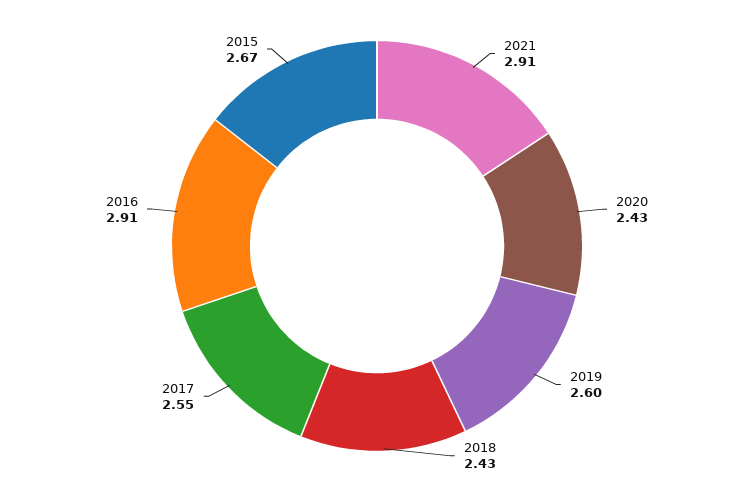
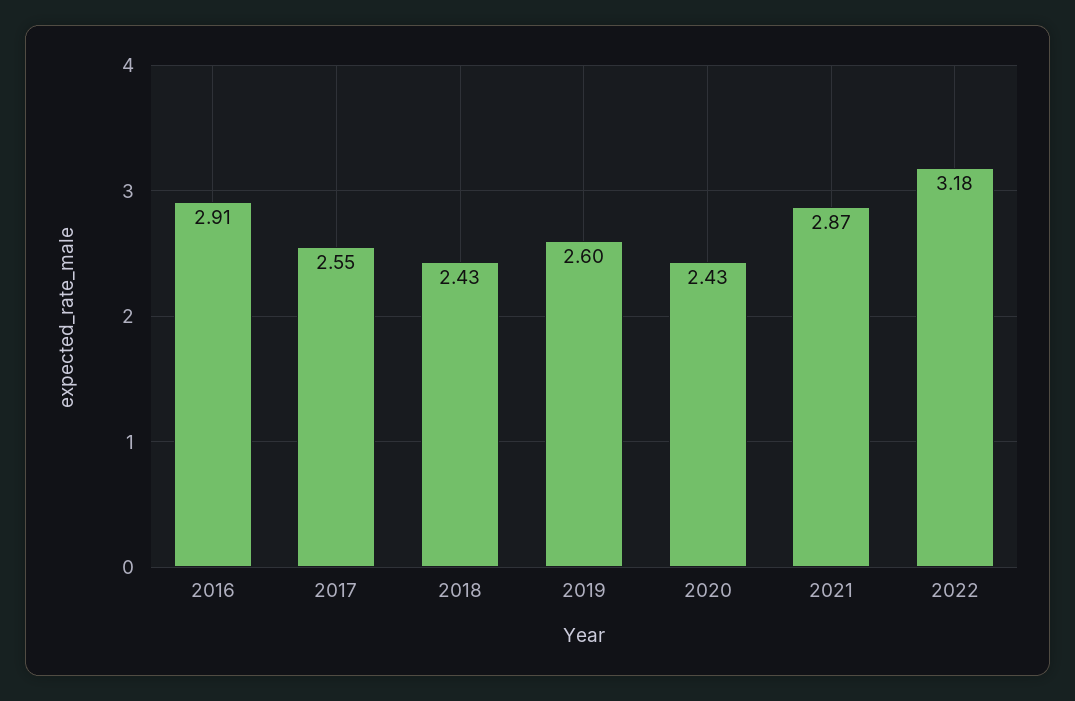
2021: 2.91 -> 2.87
2015: 2.67 -> none
2022: none -> 3.18

